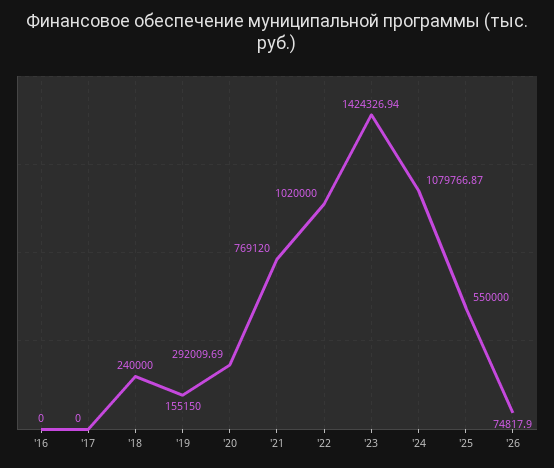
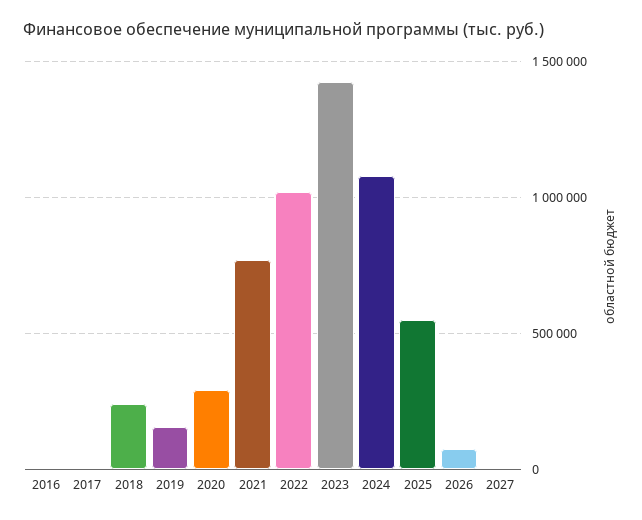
2027: none -> 0

